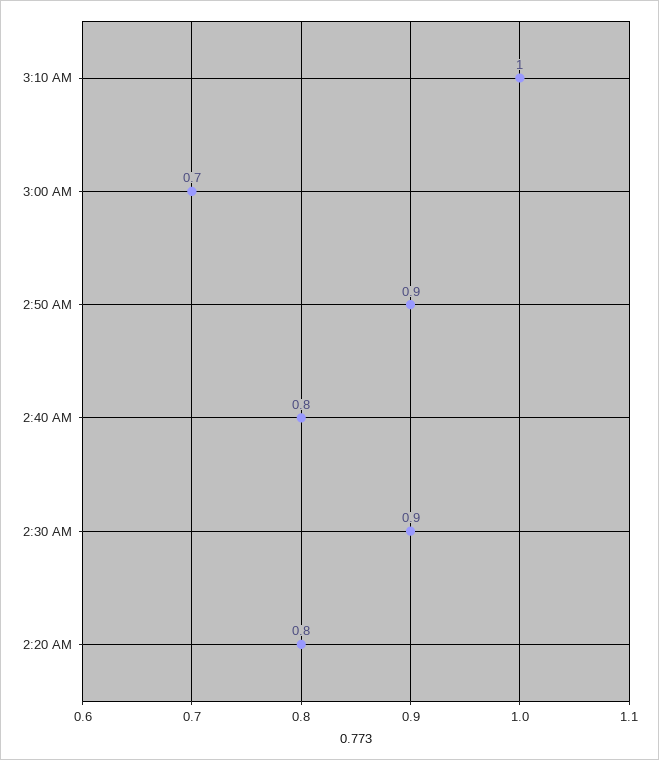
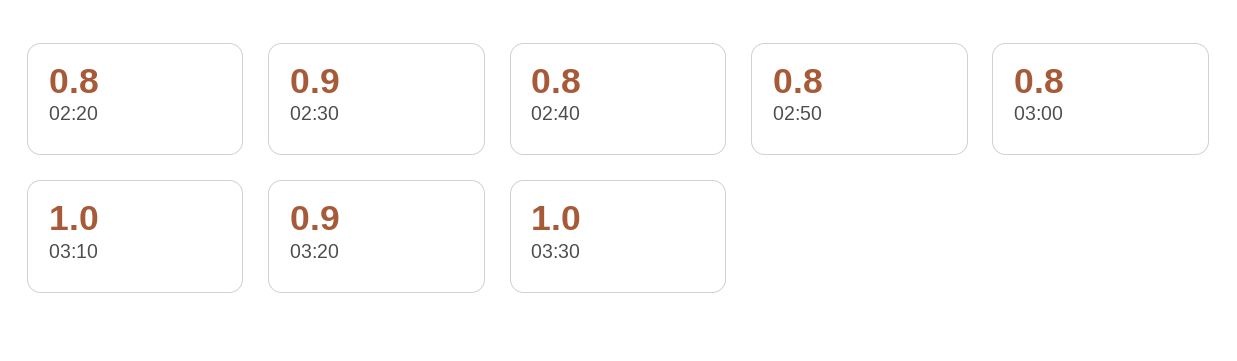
3:00 AM: 0.7 -> 0.8
2:50 AM: 0.9 -> 0.8
03:20: none -> 0.9
03:30: none -> 1

